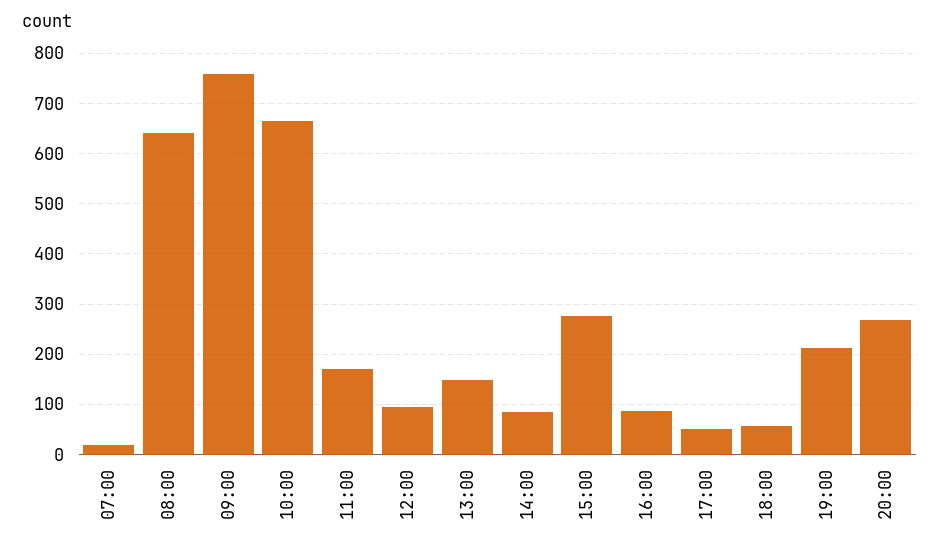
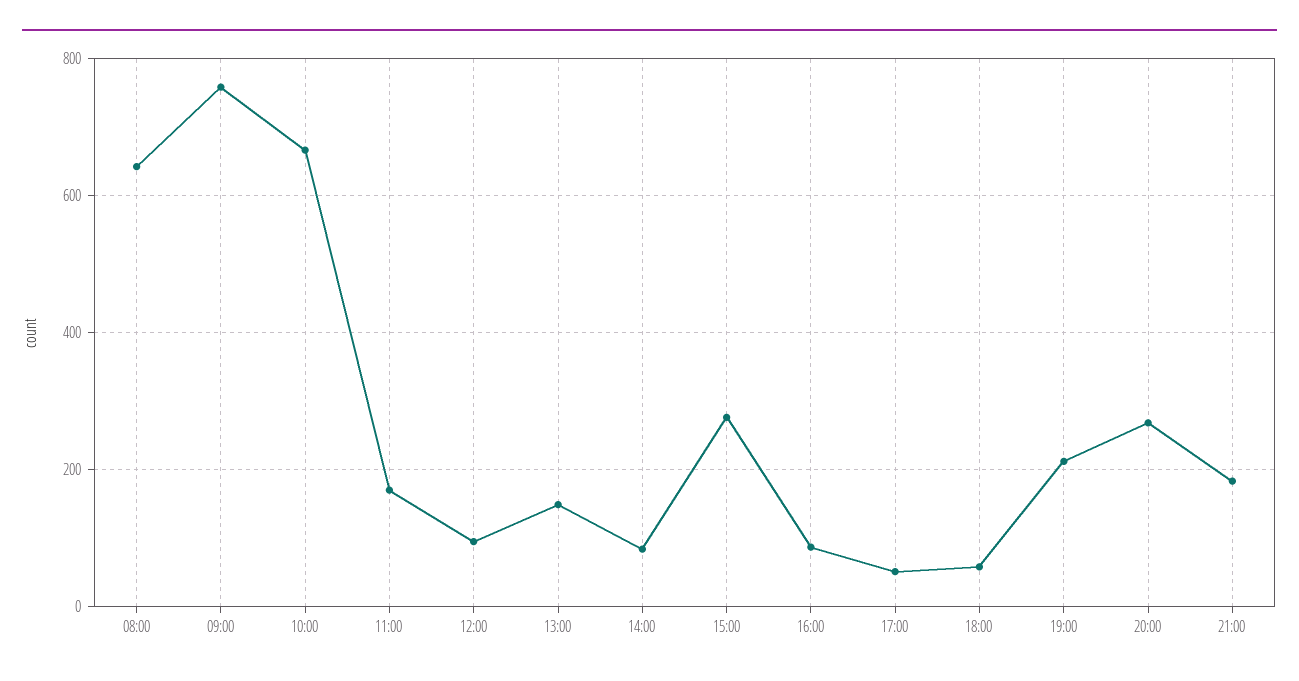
07:00: 20 -> none
21:00: none -> 180

